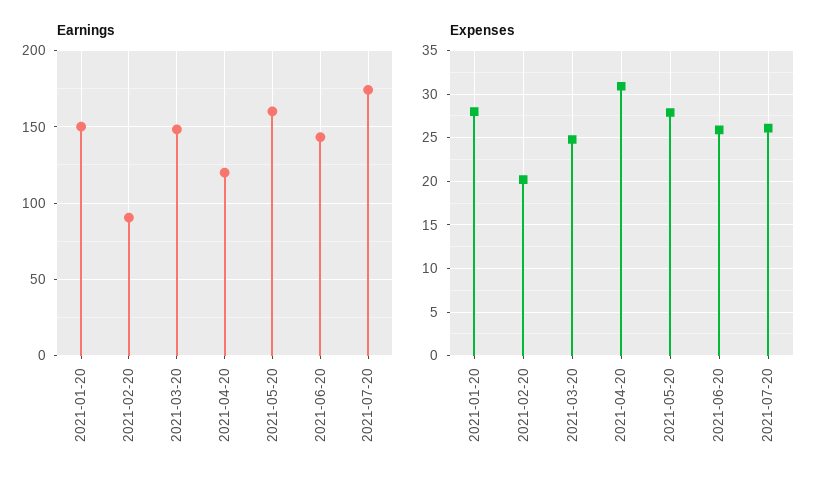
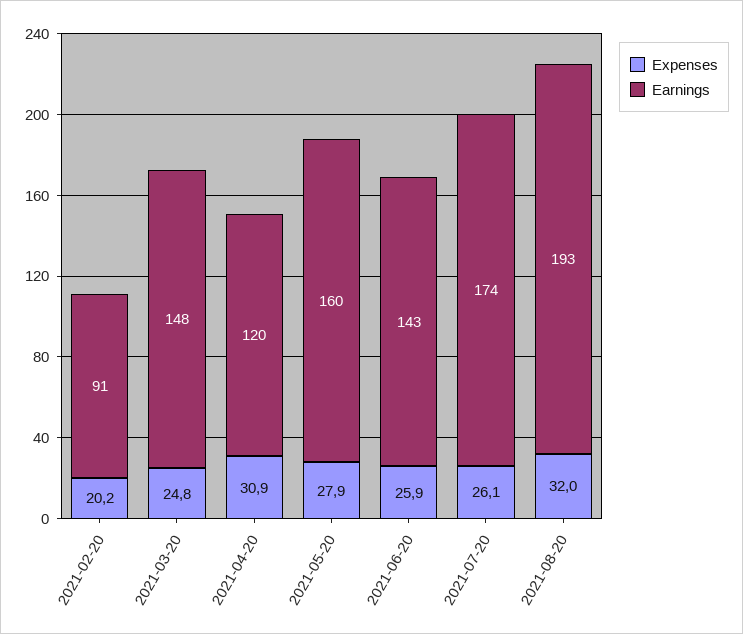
Earnings, 2021-01-20: 150 -> none
Expenses, 2021-01-20: 28 -> none
Expenses, 2021-08-20: none -> 32
Earnings, 2021-08-20: none -> 193

